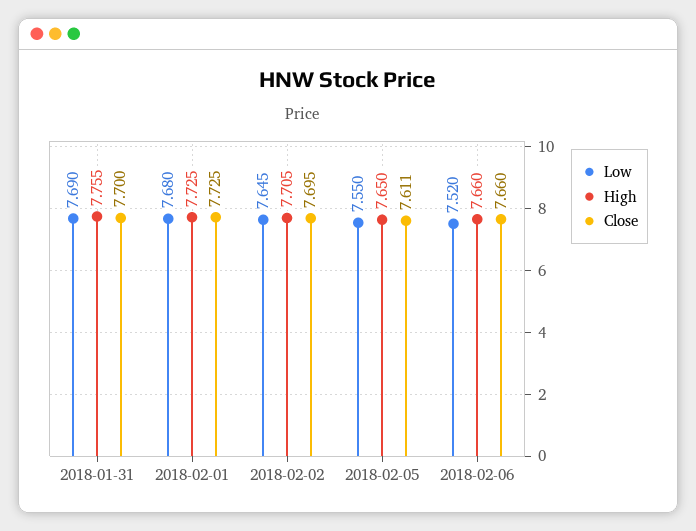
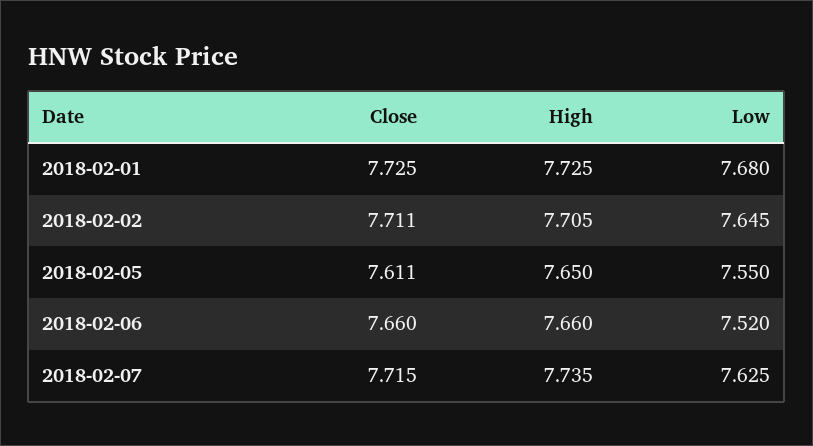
Low, 2018-01-31: 7.69 -> none
High, 2018-01-31: 7.755 -> none
Close, 2018-01-31: 7.7 -> none
Close, 2018-02-02: 7.695 -> 7.711
Close, 2018-02-07: none -> 7.715
High, 2018-02-07: none -> 7.735
Low, 2018-02-07: none -> 7.625

